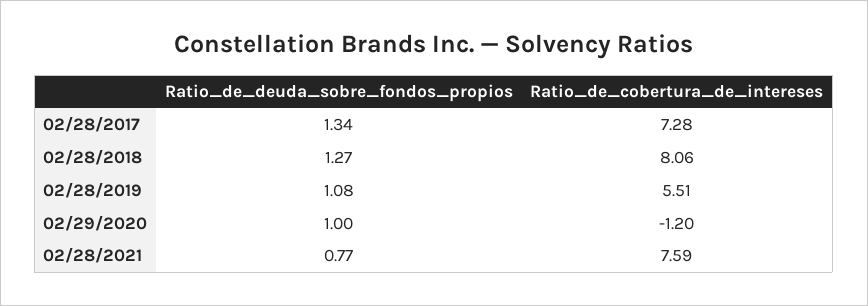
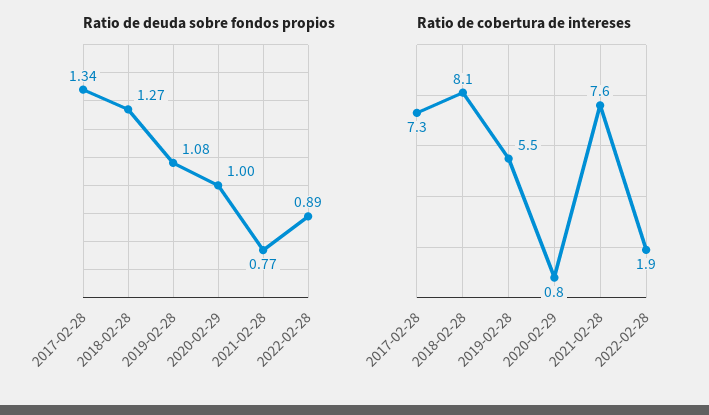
Ratio_de_cobertura_de_intereses, 02/29/2020: -1.2 -> 0.8
Ratio_de_deuda_sobre_fondos_propios, 2022-02-28: none -> 0.89
Ratio_de_cobertura_de_intereses, 2022-02-28: none -> 1.9

